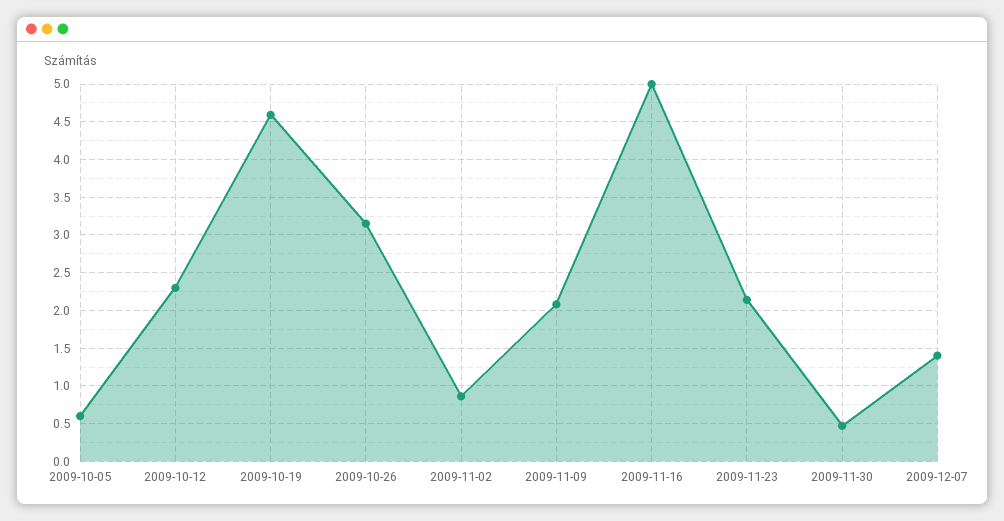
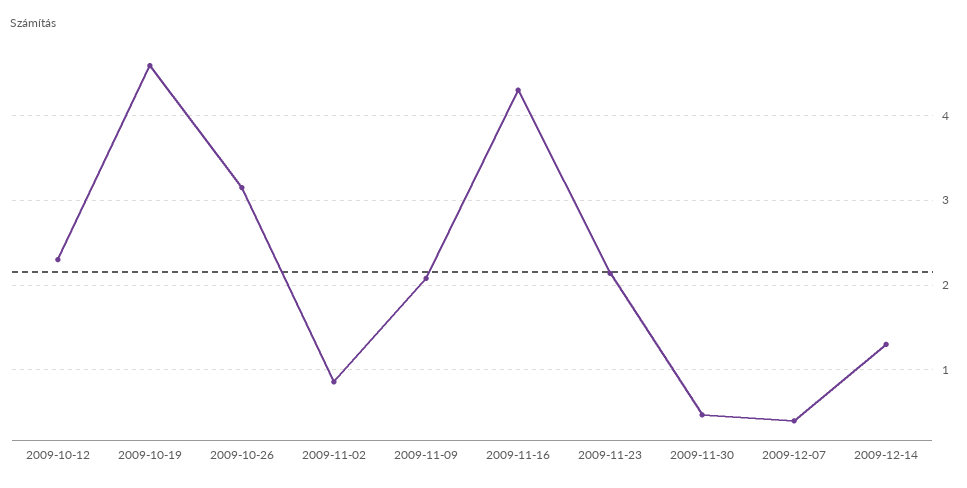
2009-10-05: 0.6 -> none
2009-11-16: 5 -> 4.3
2009-12-07: 1.4 -> 0.4
2009-12-14: none -> 1.3

